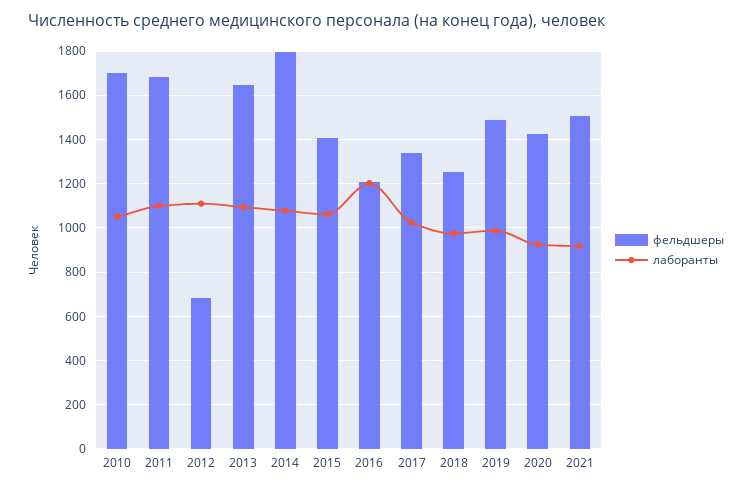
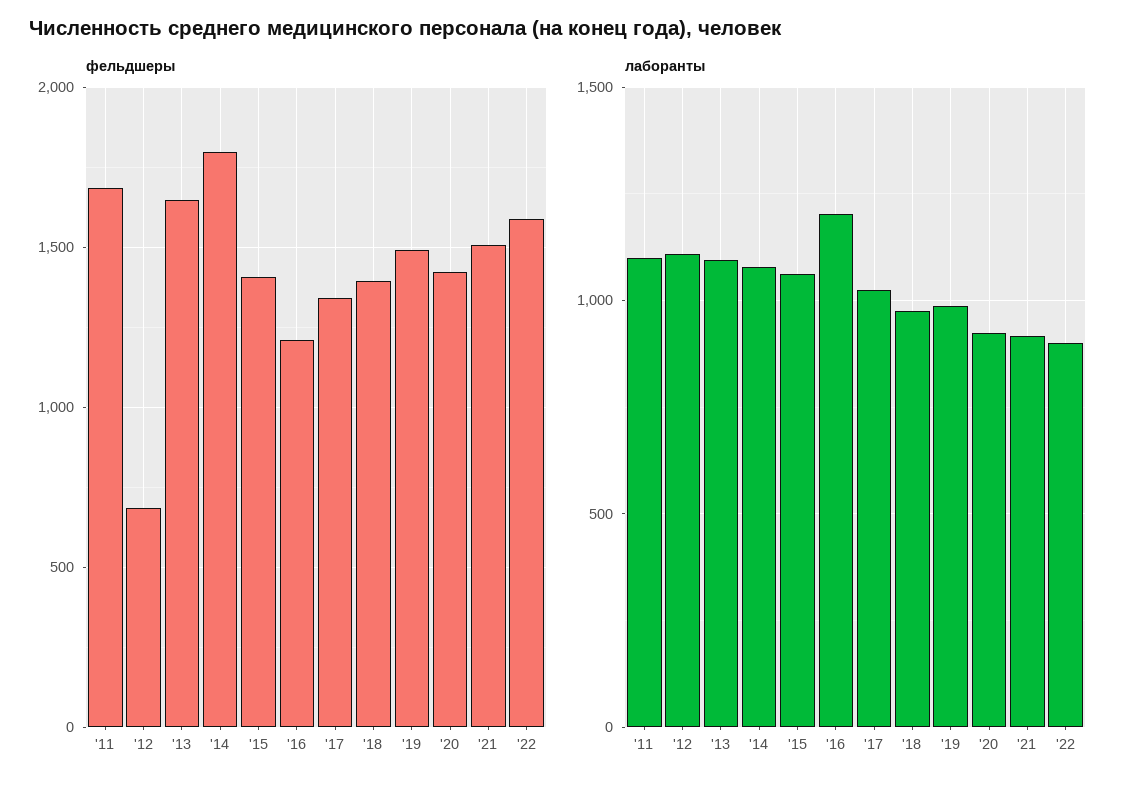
фельдшеры, 2010: 1700 -> none
лаборанты, 2010: 1050 -> none
фельдшеры, 2018: 1250 -> 1400
фельдшеры, '22: none -> 1600
лаборанты, '22: none -> 900

